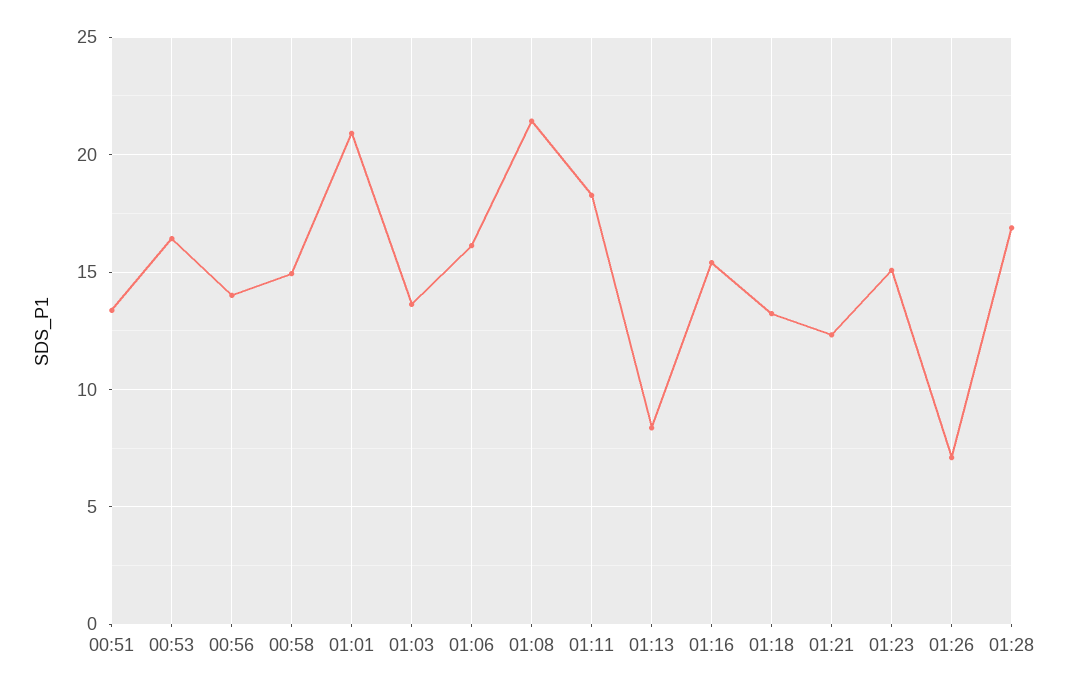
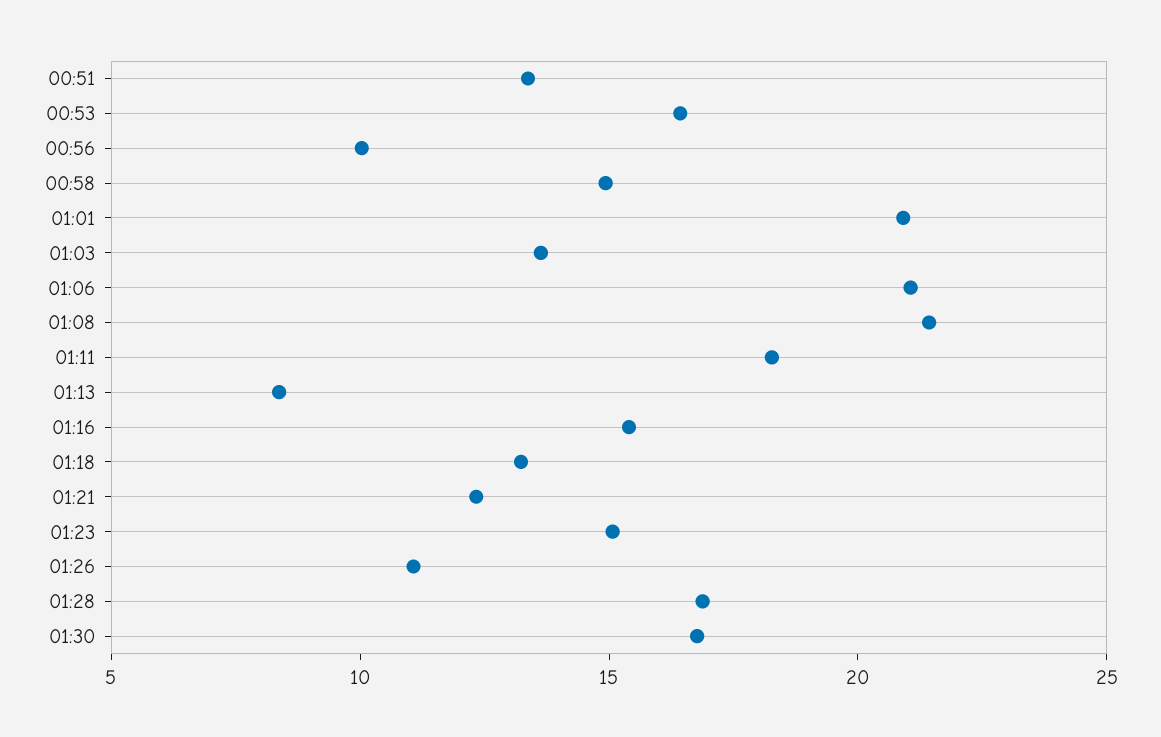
00:56: 14 -> 10
01:06: 16 -> 21
01:26: 7 -> 11
01:30: none -> 17

